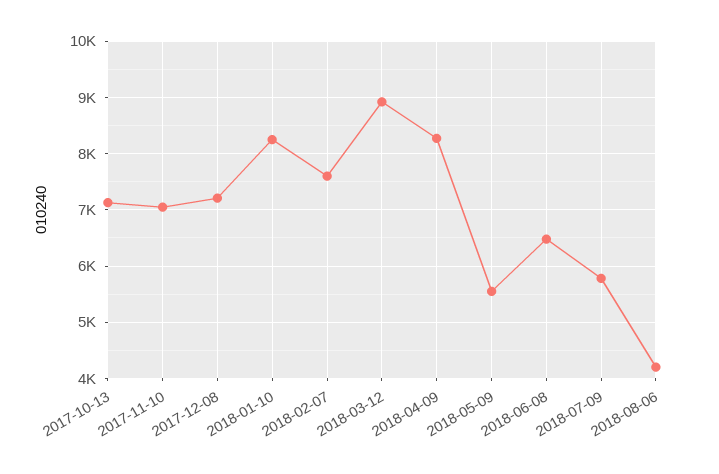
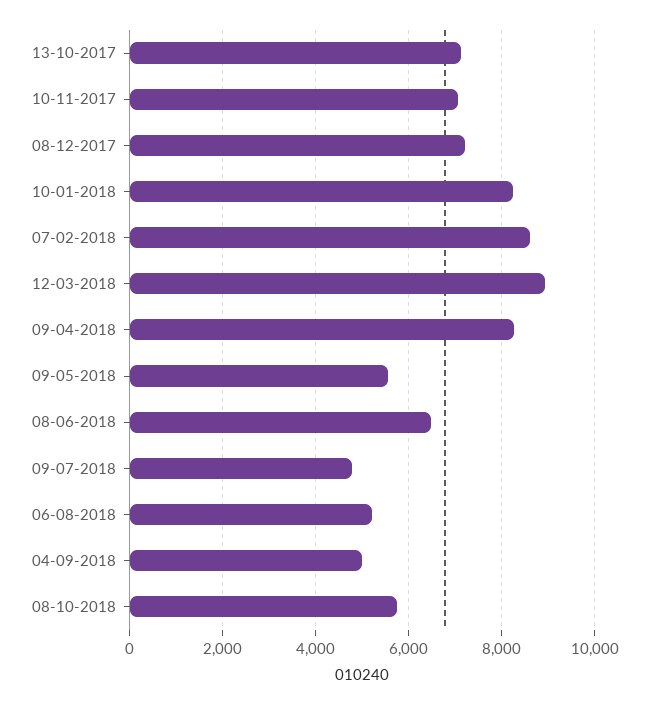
2018-02-07: 7600 -> 8600
2018-07-09: 5800 -> 4800
2018-08-06: 4200 -> 5200
04-09-2018: none -> 5000
08-10-2018: none -> 5800

